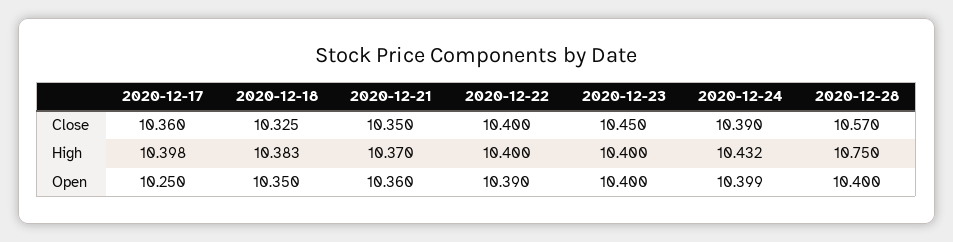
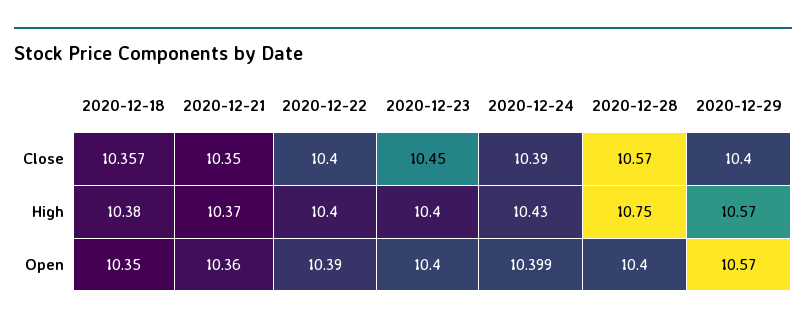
2020-12-17, Close: 10.36 -> none
2020-12-18, Close: 10.325 -> 10.357
2020-12-17, High: 10.398 -> none
2020-12-17, Open: 10.25 -> none
2020-12-29, Close: none -> 10.4
2020-12-29, High: none -> 10.57
2020-12-29, Open: none -> 10.57

